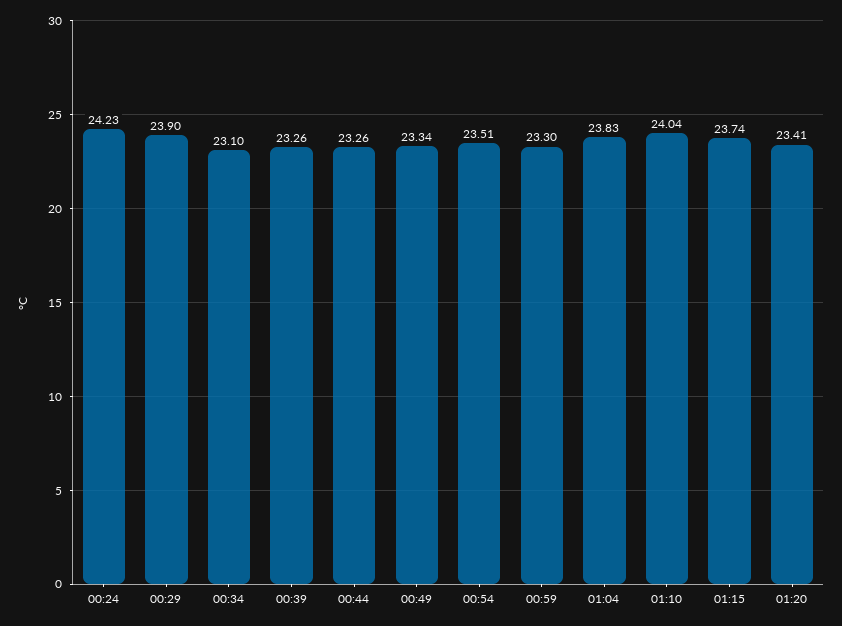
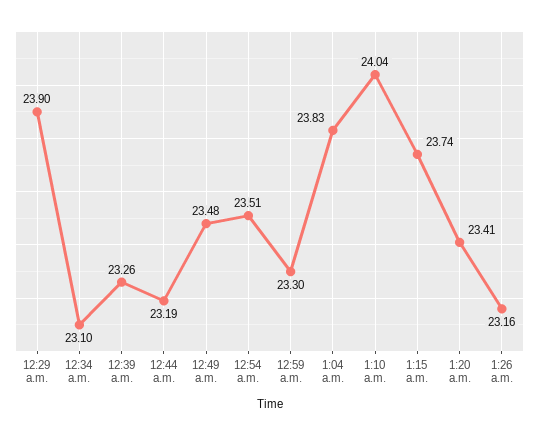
00:24: 24.23 -> none
00:44: 23.26 -> 23.19
00:49: 23.34 -> 23.48
1:26 a.m.: none -> 23.16

